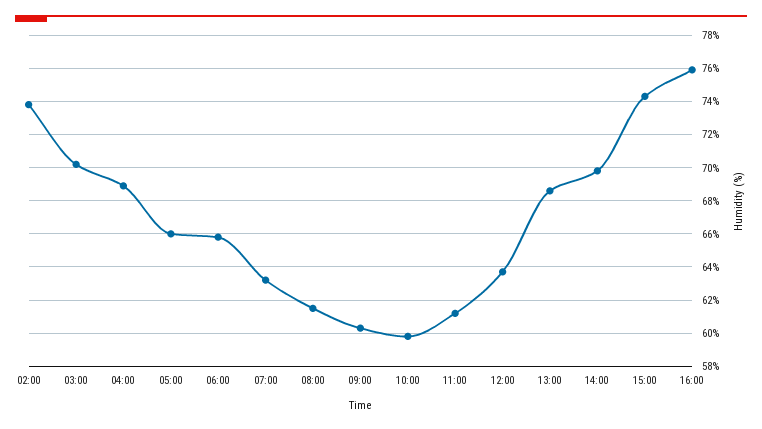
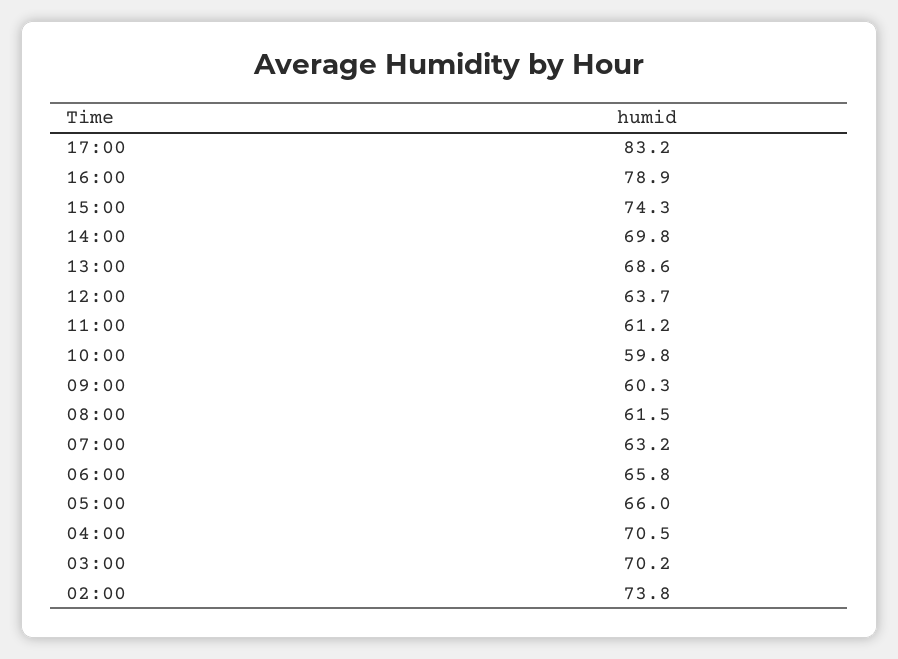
04:00: 69 -> 70.5
16:00: 76 -> 78.9
17:00: none -> 83.2

